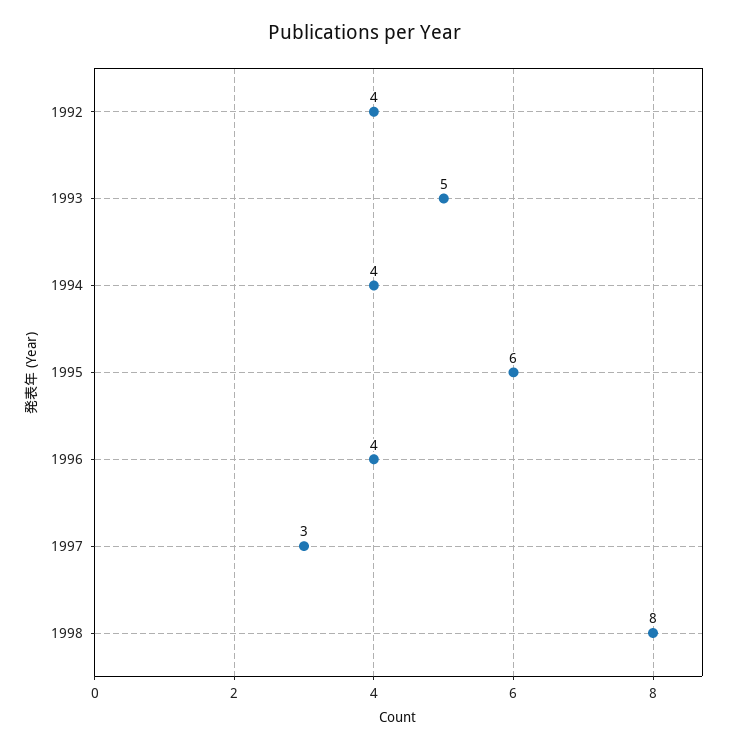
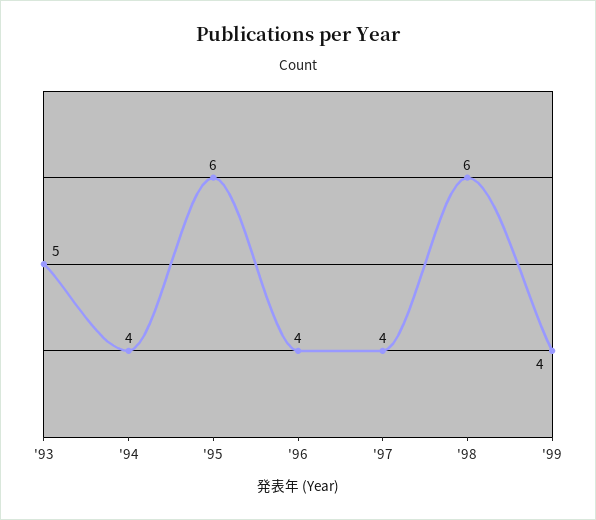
1992: 4 -> none
1997: 3 -> 4
1998: 8 -> 6
'99: none -> 4

